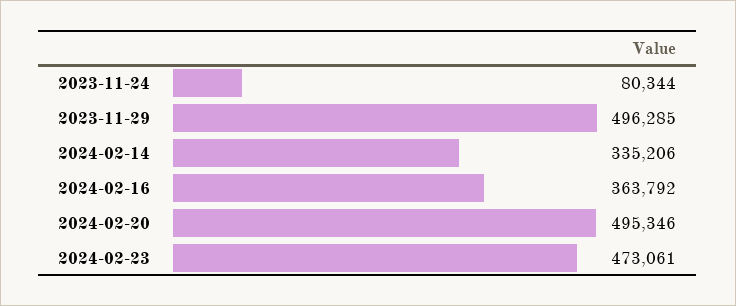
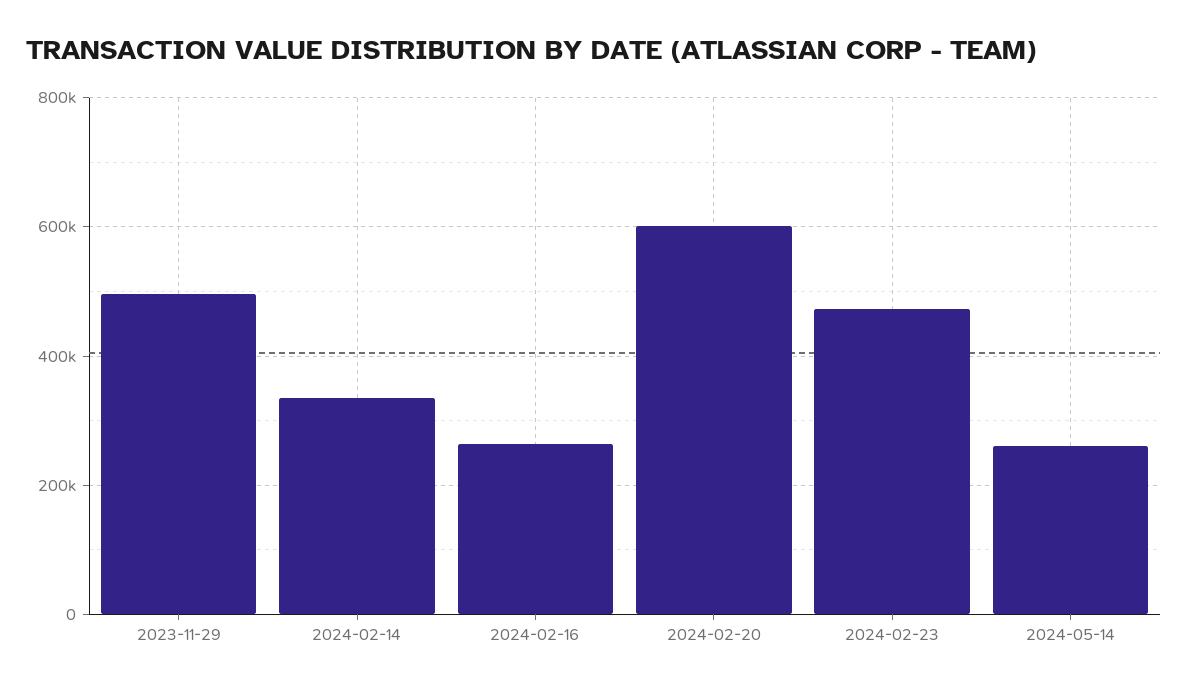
2023-11-24: 80344 -> none
2024-02-16: 363792 -> 260000
2024-02-20: 495346 -> 600000
2024-05-14: none -> 260000

